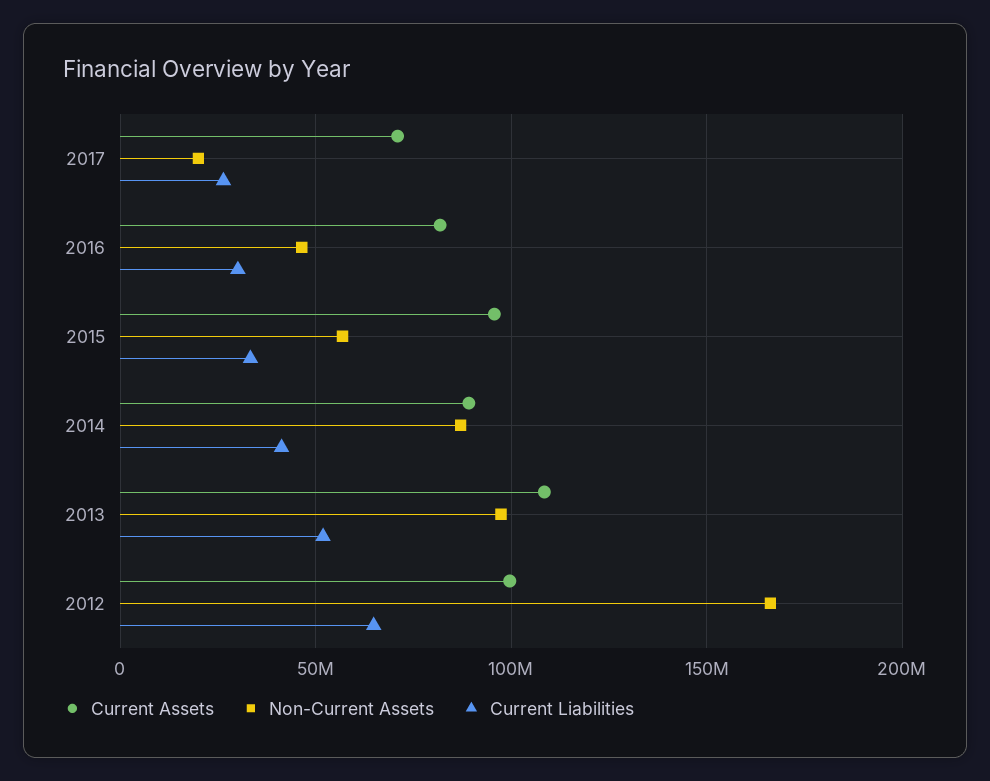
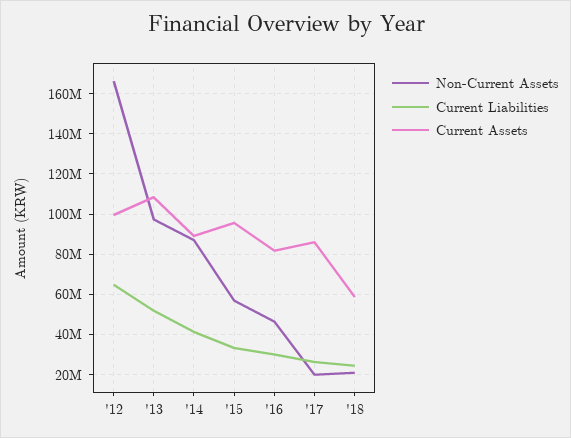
Current Assets, 2017: 70000000 -> 85000000
Non-Current Assets, '18: none -> 20000000
Current Liabilities, '18: none -> 25000000
Current Assets, '18: none -> 60000000

